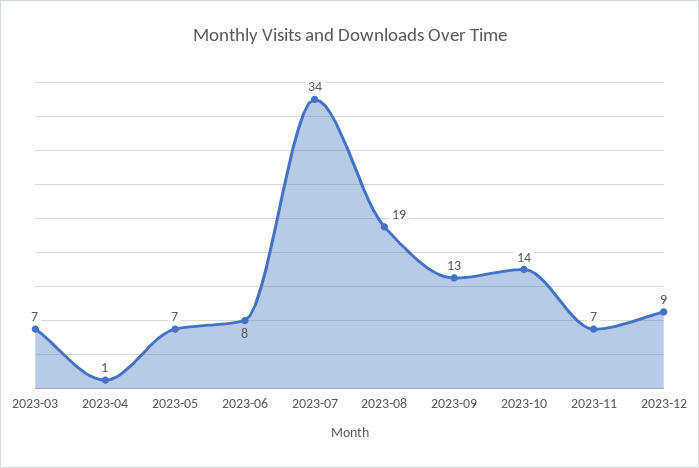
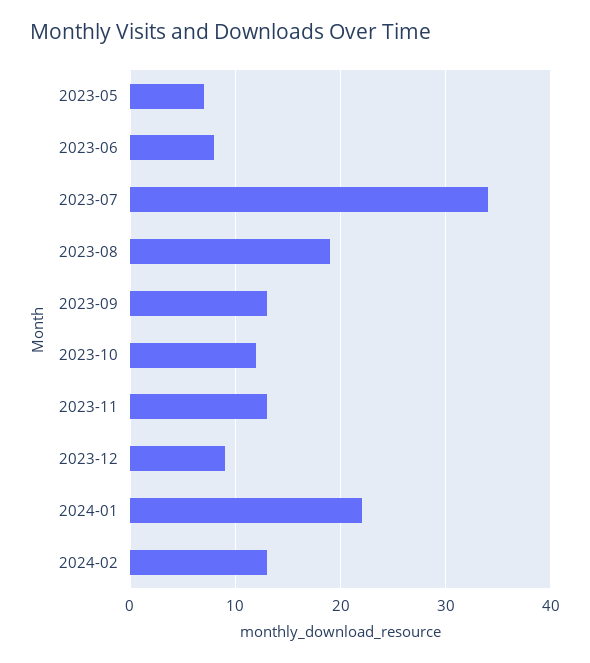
2023-03: 7 -> none
2023-04: 1 -> none
2023-10: 14 -> 12
2023-11: 7 -> 13
2024-01: none -> 22
2024-02: none -> 13

